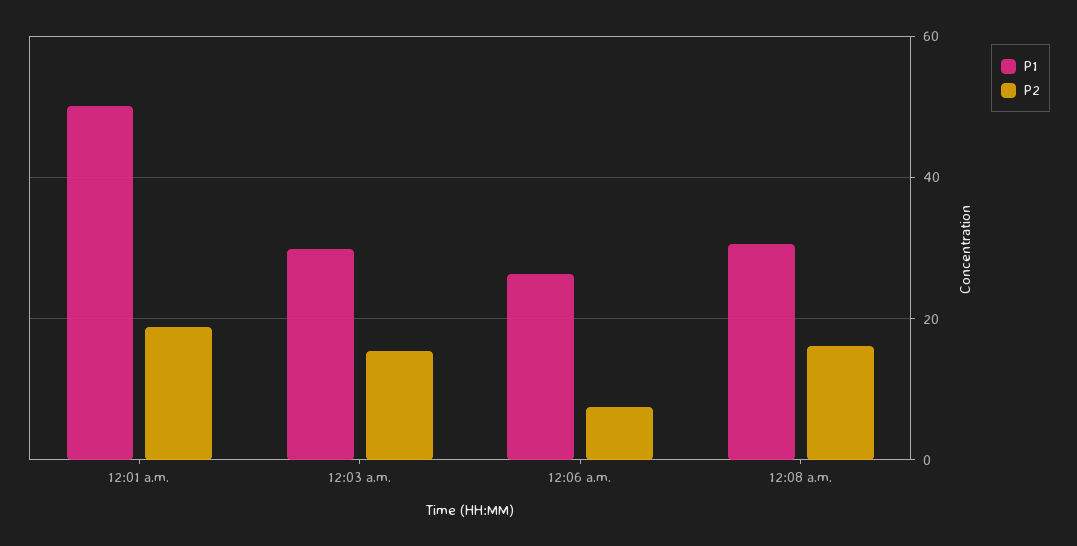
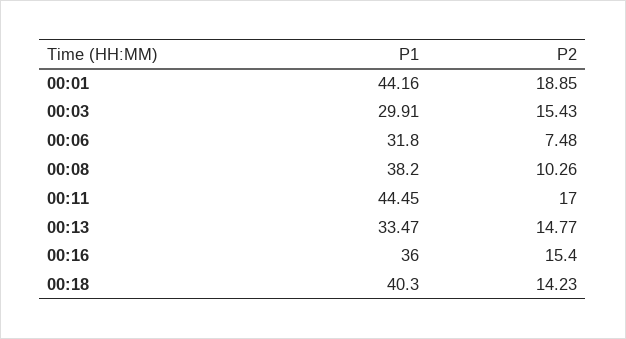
P1, 12:01 a.m.: 50 -> 44.16
P1, 12:06 a.m.: 26 -> 31.8
P1, 12:08 a.m.: 30 -> 38.2
P2, 12:08 a.m.: 16 -> 10.26
P1, 00:11: none -> 44.45
P2, 00:11: none -> 17
P1, 00:13: none -> 33.47
P2, 00:13: none -> 14.77
P1, 00:16: none -> 36
P2, 00:16: none -> 15.4
P1, 00:18: none -> 40.3
P2, 00:18: none -> 14.23

